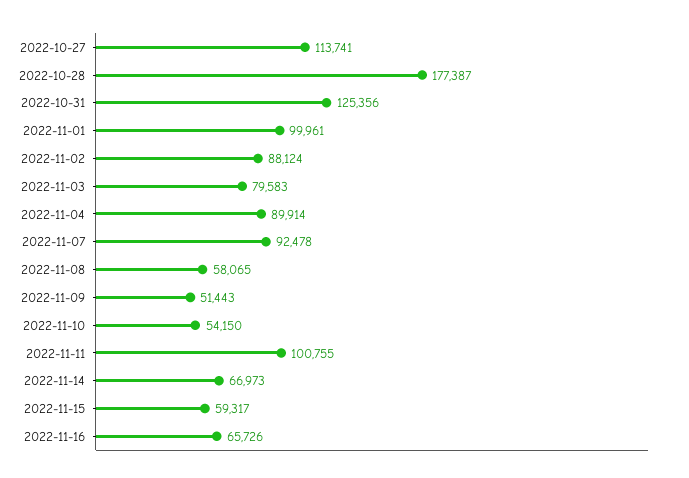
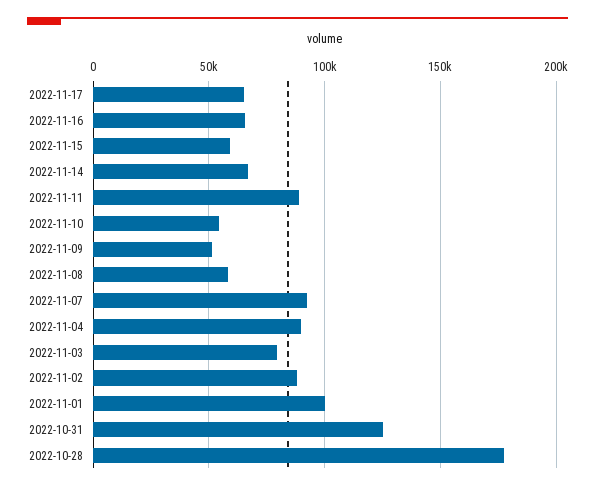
2022-10-27: 113741 -> none
2022-11-11: 100755 -> 90000
2022-11-17: none -> 65000

